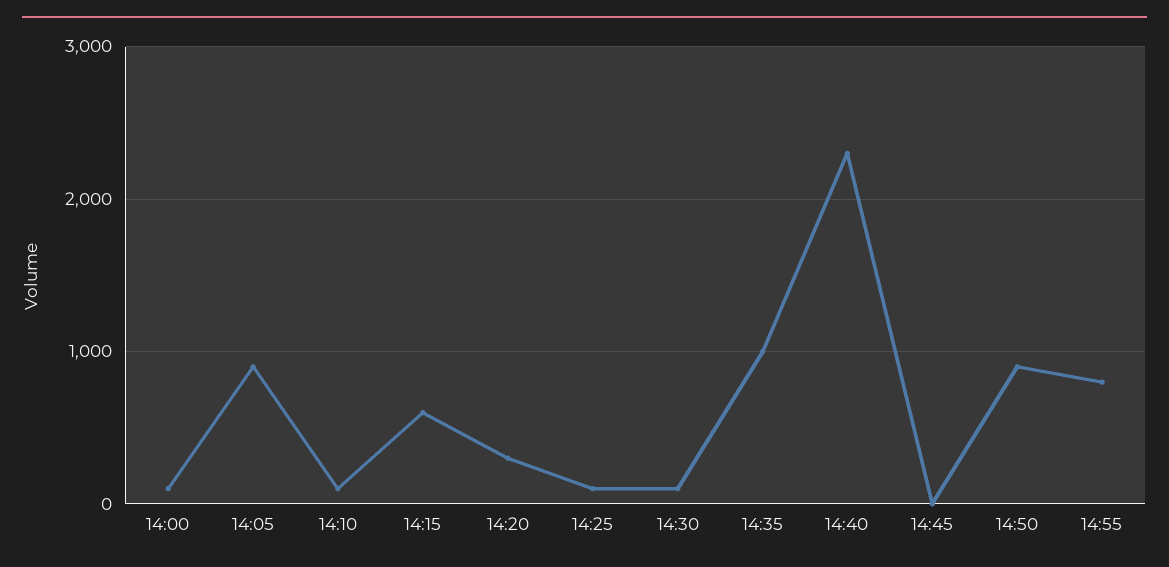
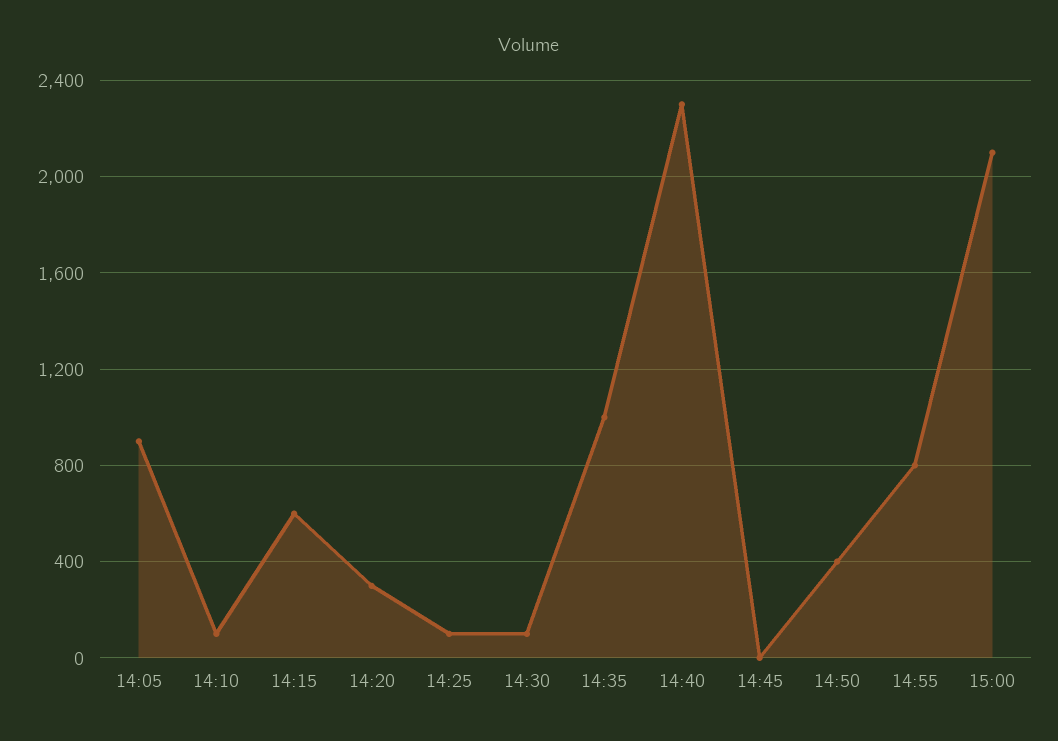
14:00: 100 -> none
14:50: 900 -> 400
15:00: none -> 2100

